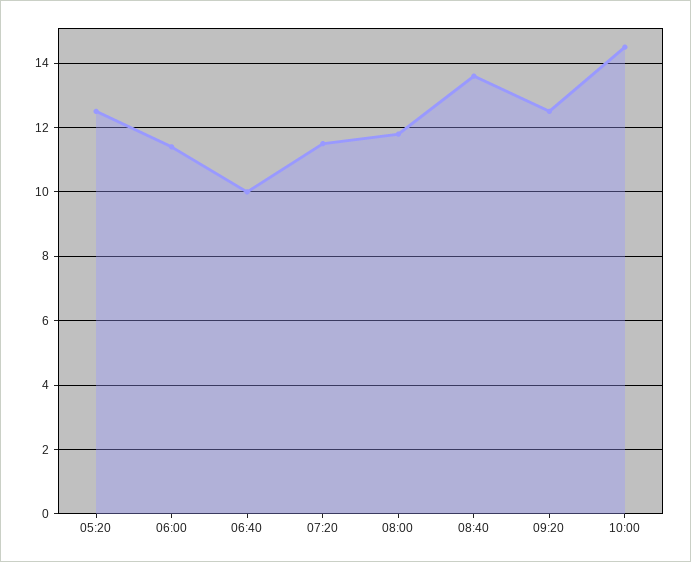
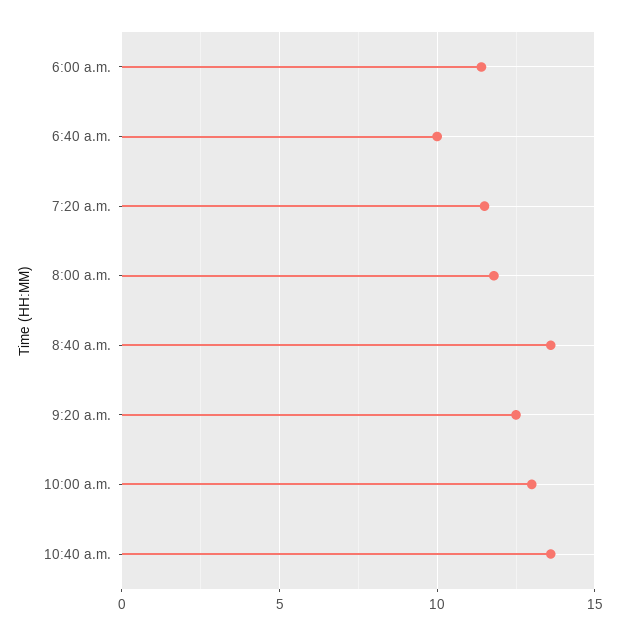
05:20: 12.5 -> none
10:00: 14.5 -> 13
10:40 a.m.: none -> 13.5

